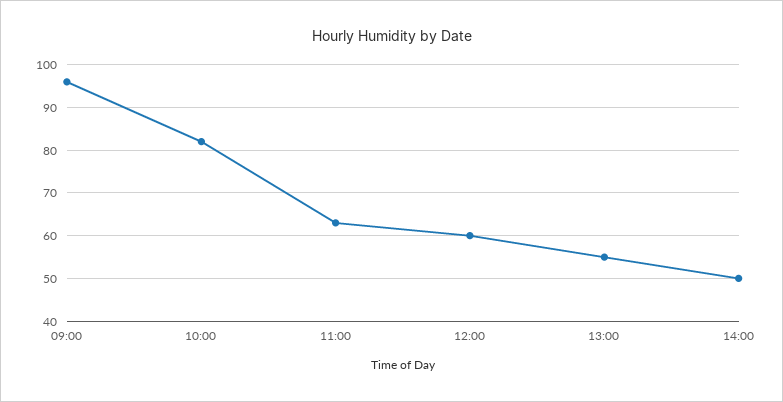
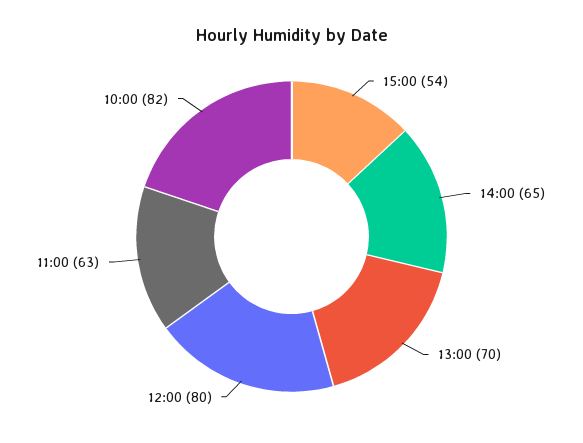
09:00: 95 -> none
12:00: 60 -> 80
13:00: 55 -> 70
14:00: 50 -> 65
15:00: none -> 54

